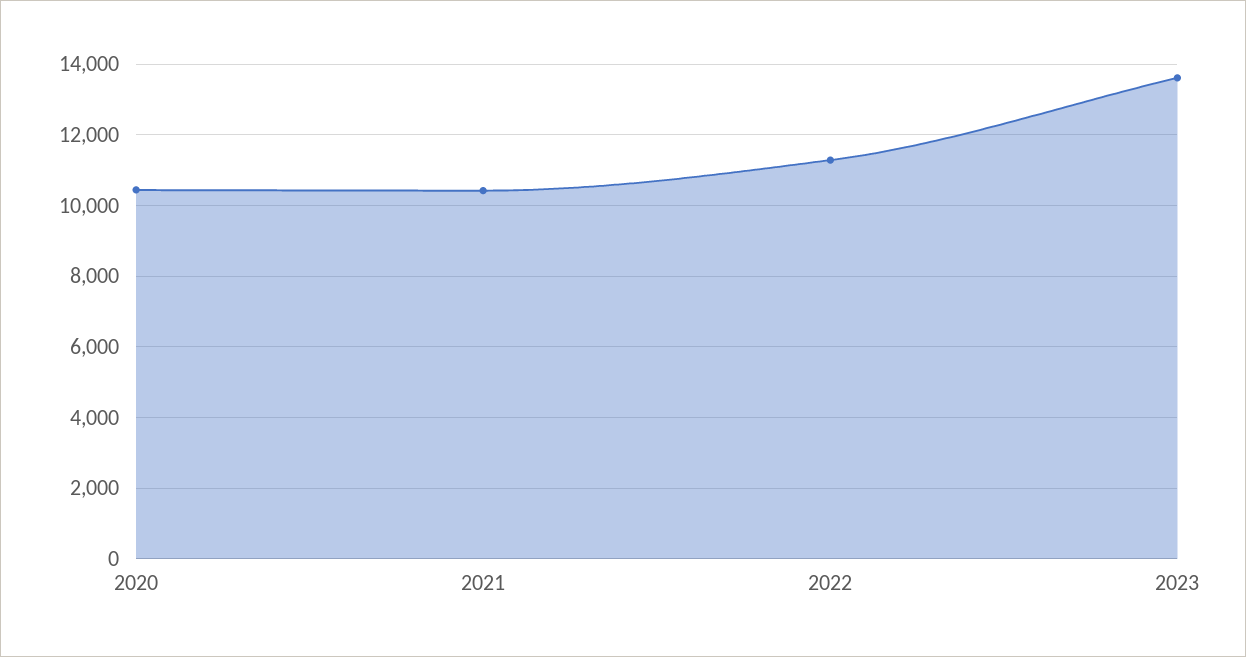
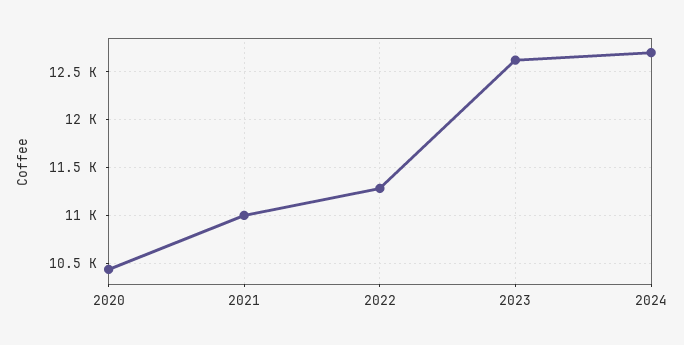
2021: 10400 -> 11000
2023: 13600 -> 12600
2024: none -> 12700

